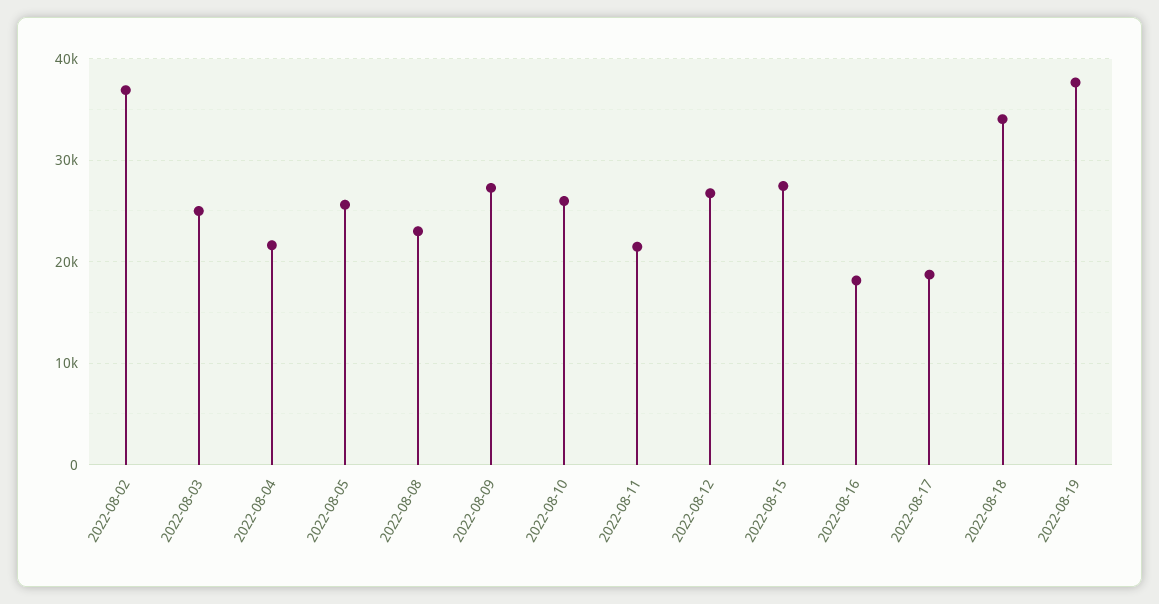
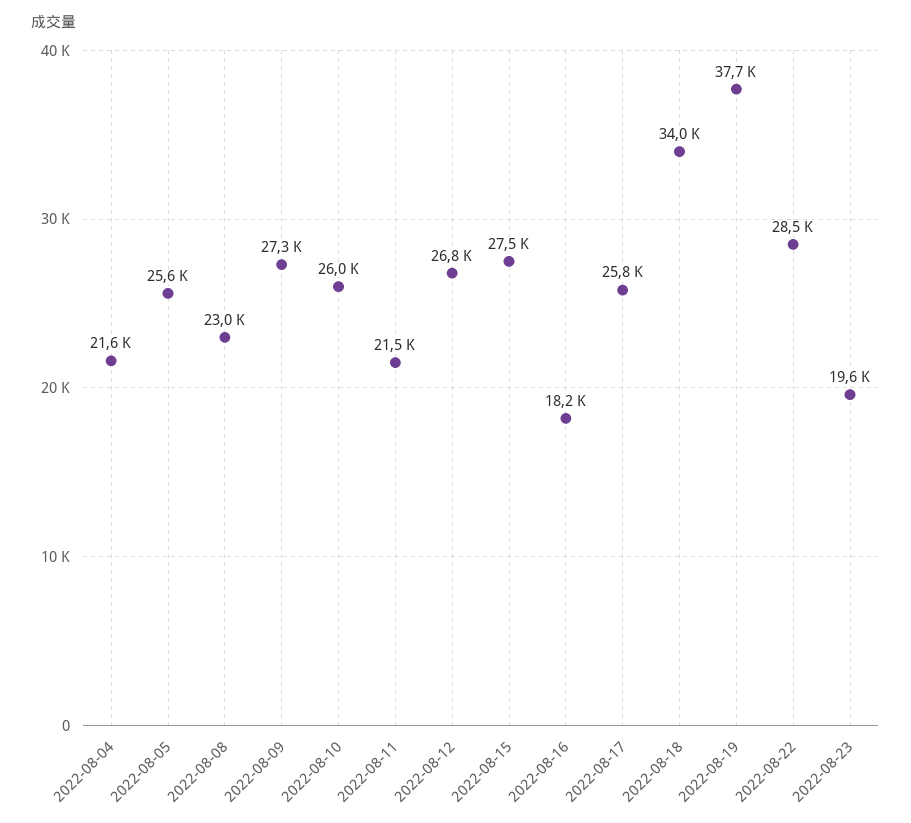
2022-08-02: 37000 -> none
2022-08-03: 25000 -> none
2022-08-17: 19000 -> 25800
2022-08-22: none -> 28500
2022-08-23: none -> 19600

